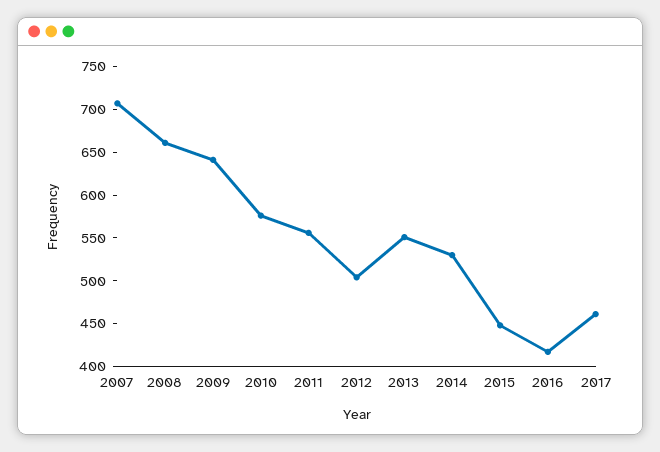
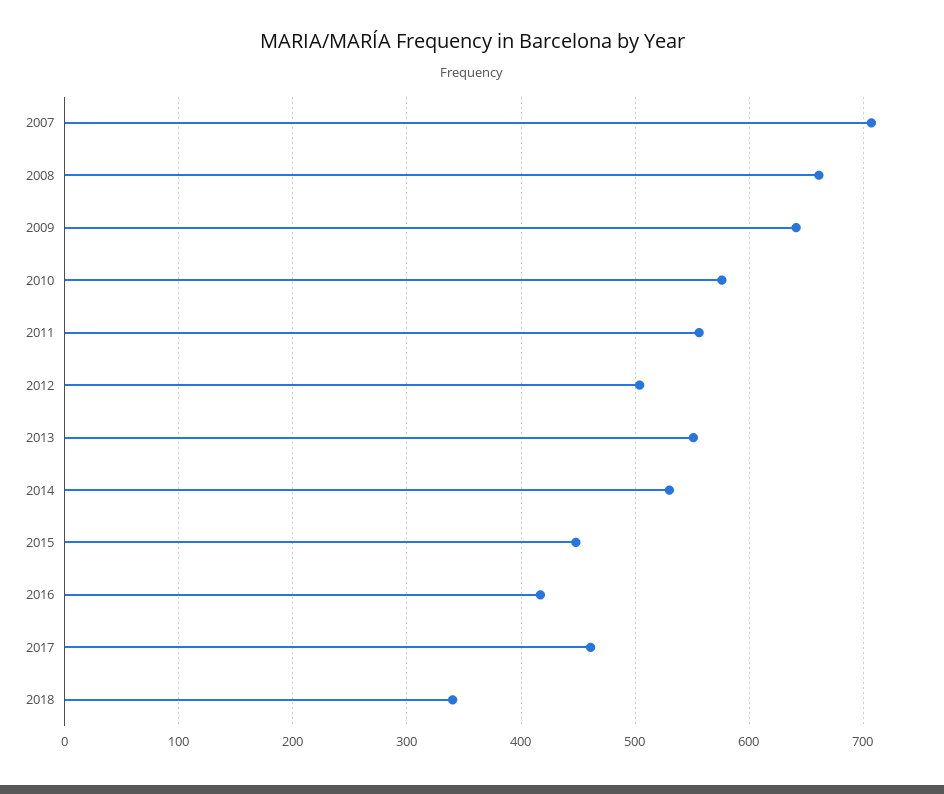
2018: none -> 340

